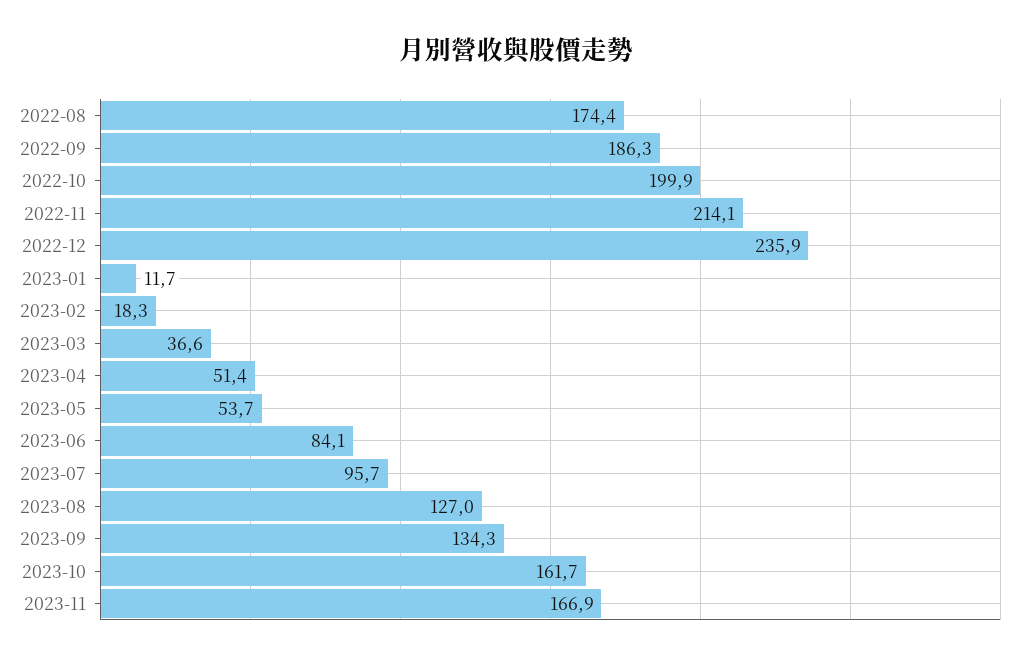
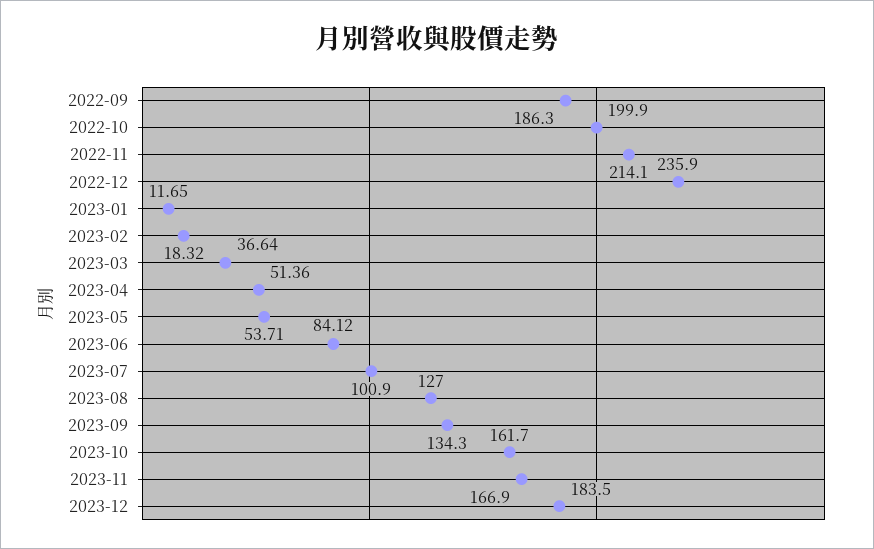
2022-08: 174.4 -> none
2023-07: 95.7 -> 100.9
2023-12: none -> 183.5

